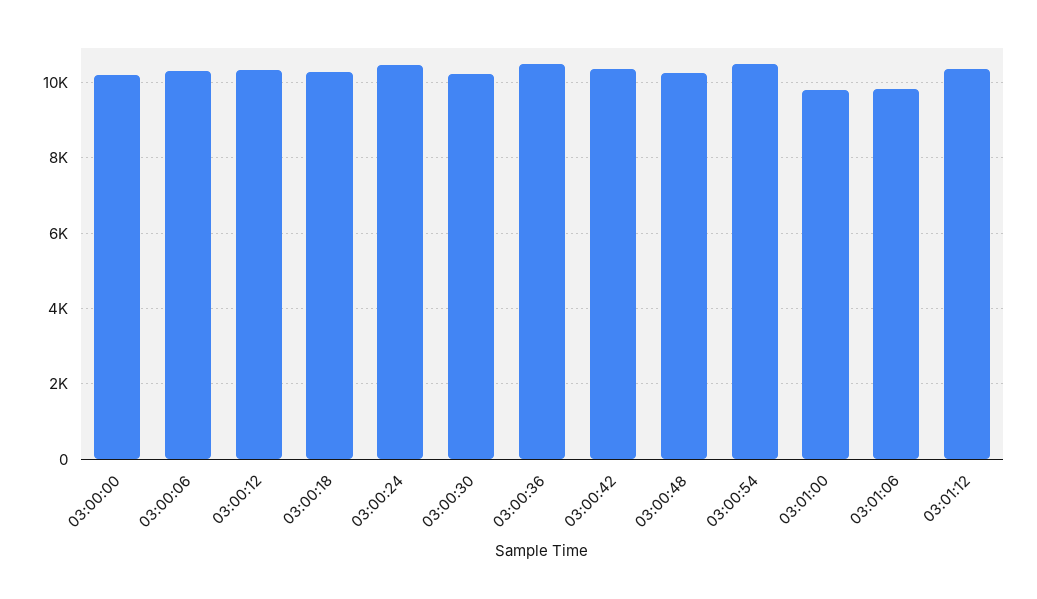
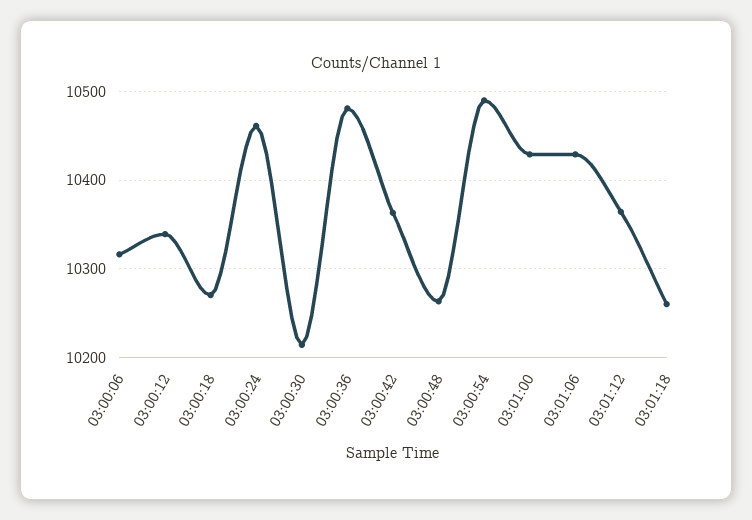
03:00:00: 10200 -> none
03:01:00: 9800 -> 10430
03:01:06: 9800 -> 10430
03:01:18: none -> 10260

